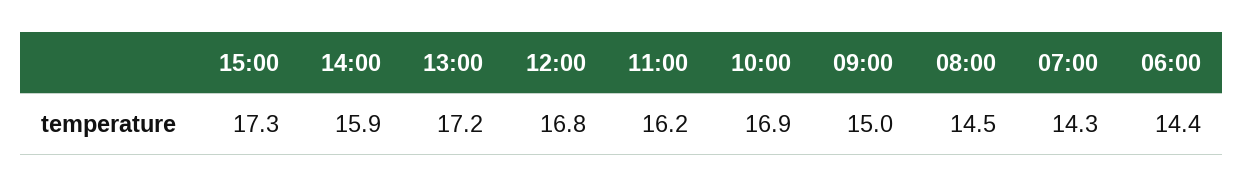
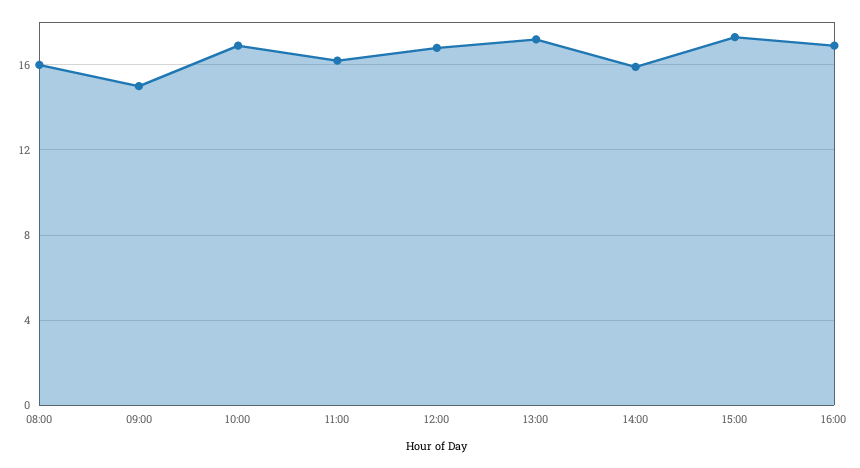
08:00: 14.5 -> 16
07:00: 14.3 -> none
06:00: 14.4 -> none
16:00: none -> 17

